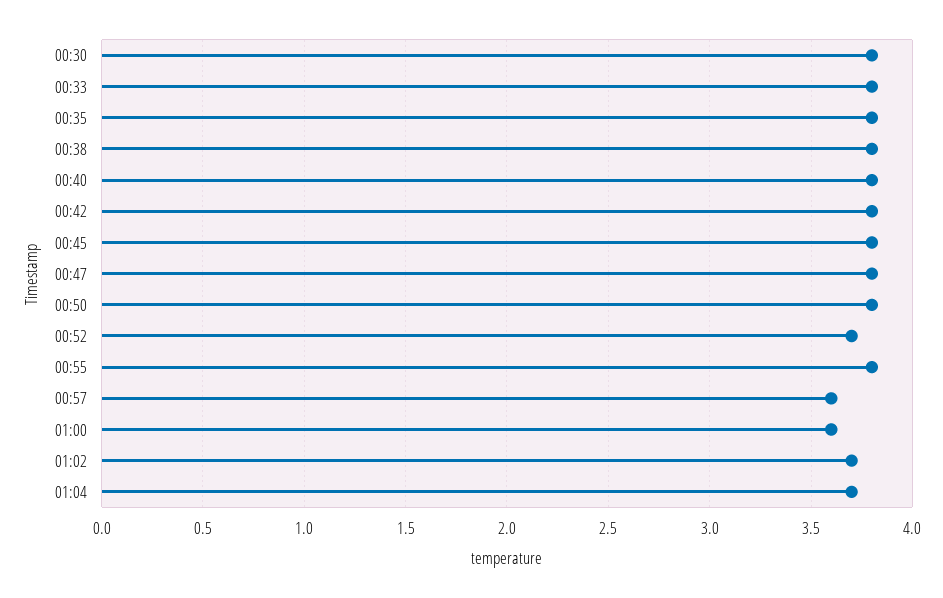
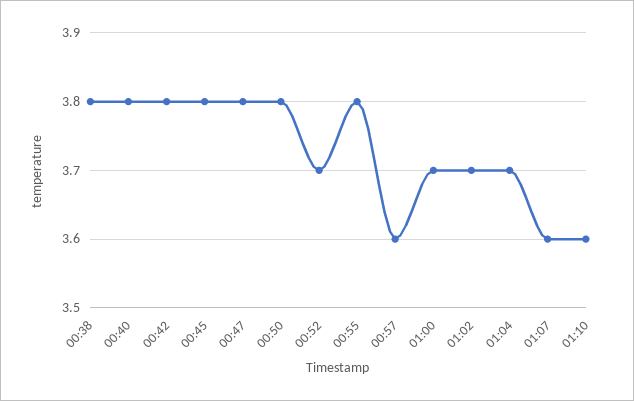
00:30: 3.8 -> none
00:33: 3.8 -> none
00:35: 3.8 -> none
01:00: 3.6 -> 3.7
01:07: none -> 3.6
01:10: none -> 3.6

